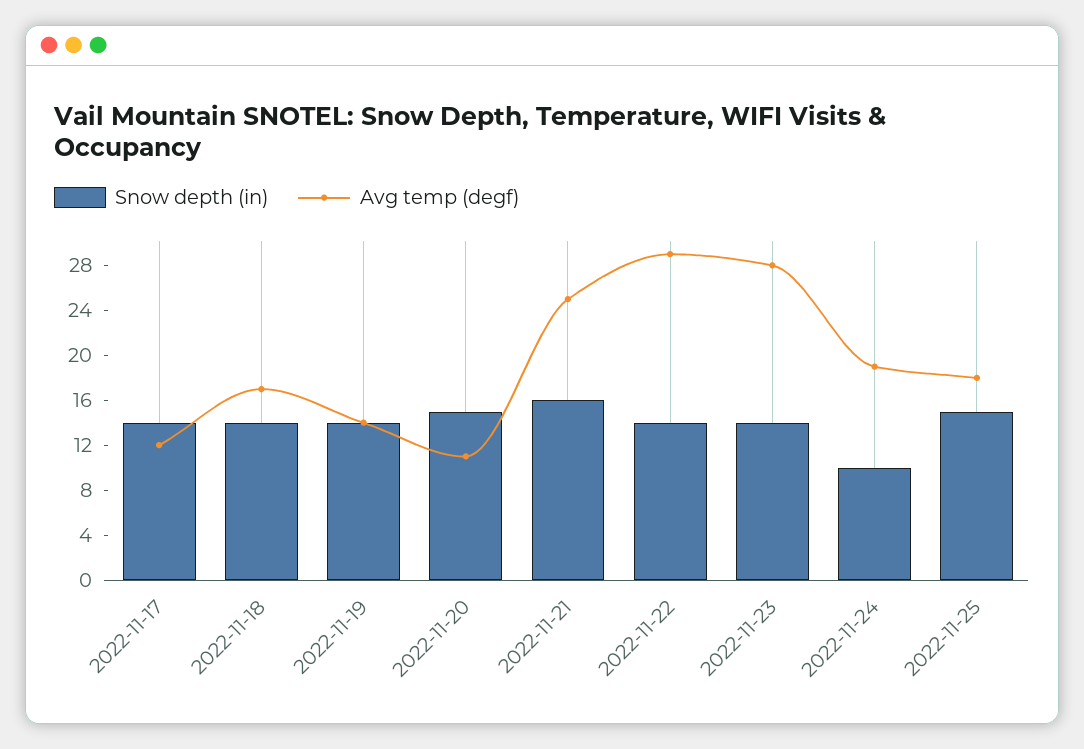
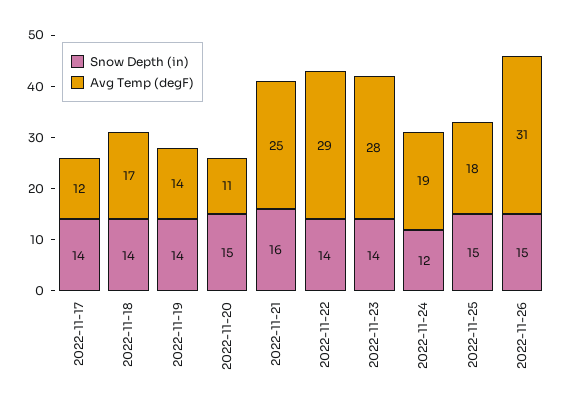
Snow depth (in), 2022-11-24: 10 -> 12
Snow depth (in), 2022-11-26: none -> 15
Avg temp (degf), 2022-11-26: none -> 31

